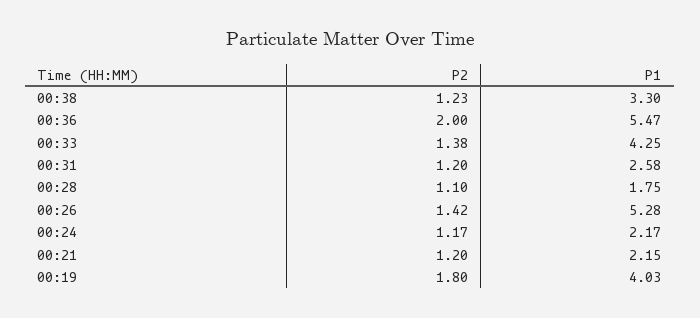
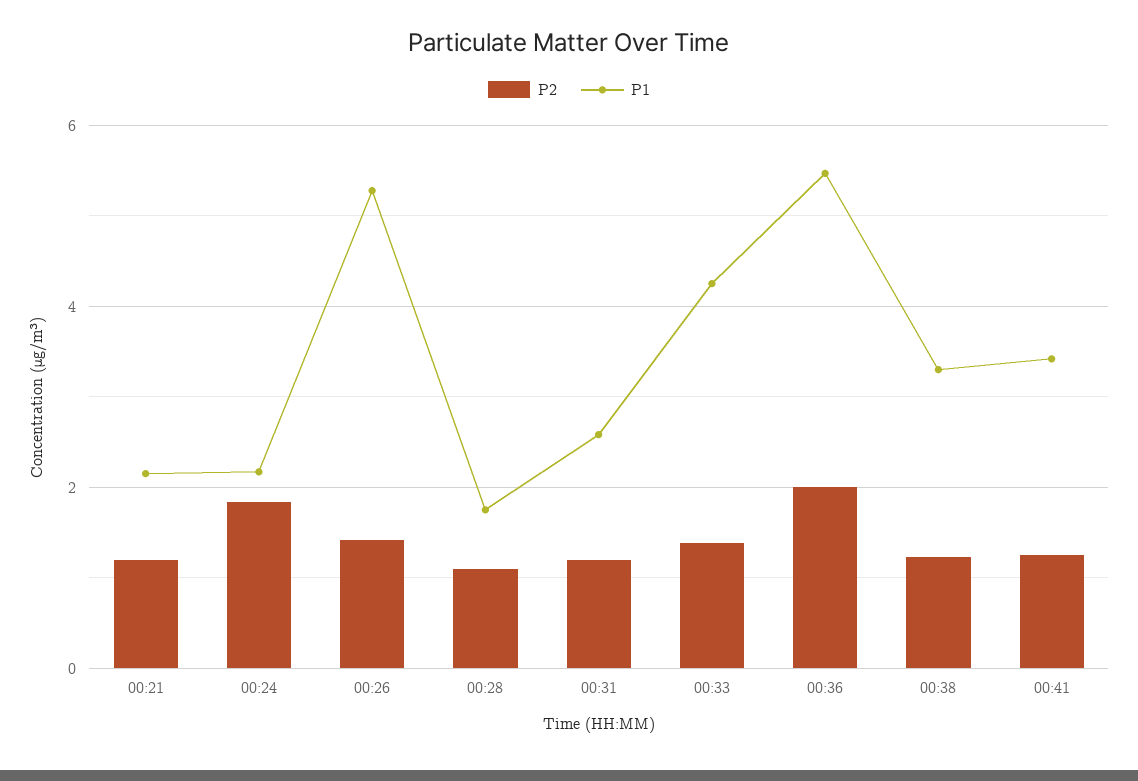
P2, 00:24: 1.17 -> 1.8
P2, 00:19: 1.8 -> none
P1, 00:19: 4.03 -> none
P2, 00:41: none -> 1.2
P1, 00:41: none -> 3.4

